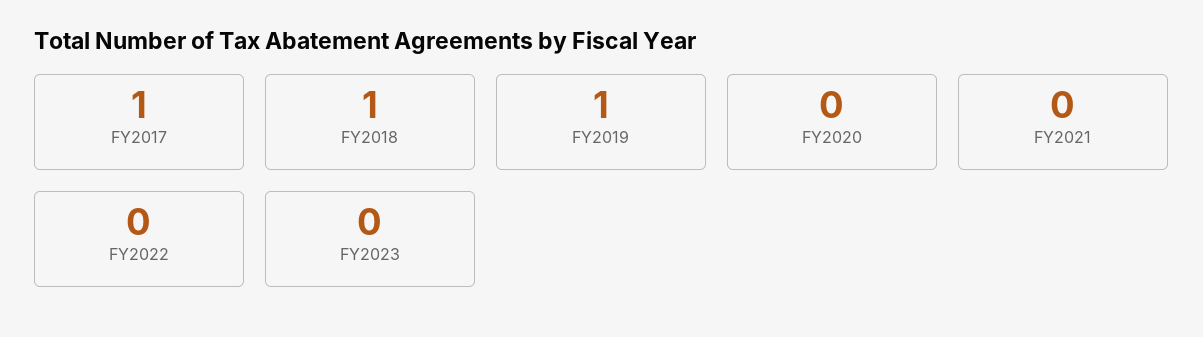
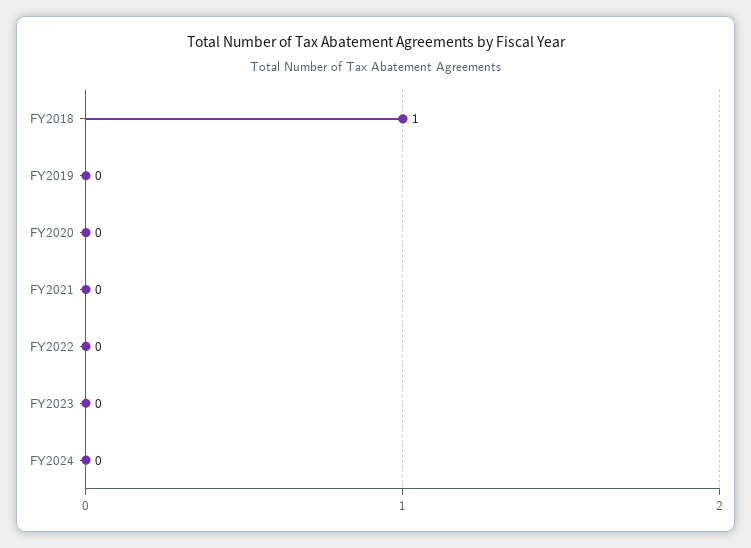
FY2017: 1 -> none
FY2019: 1 -> 0
FY2024: none -> 0

